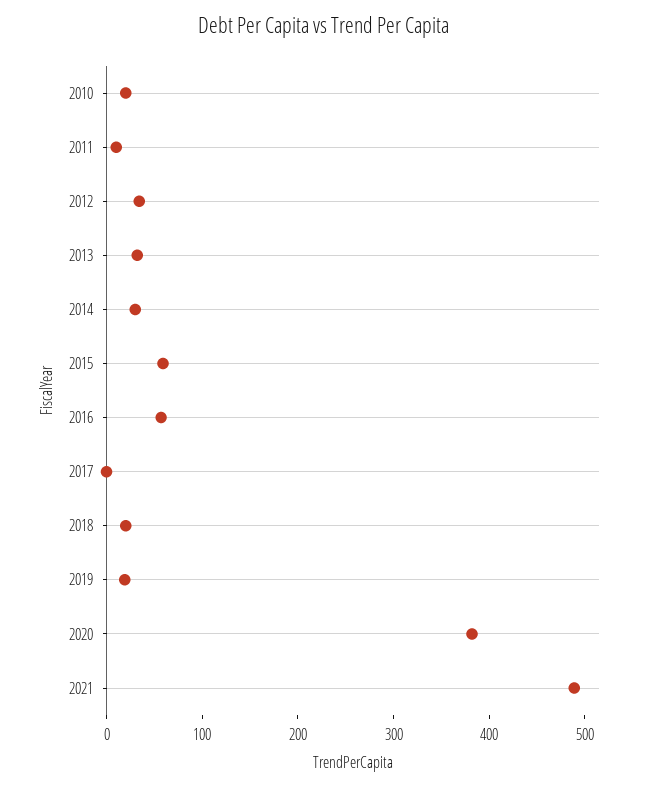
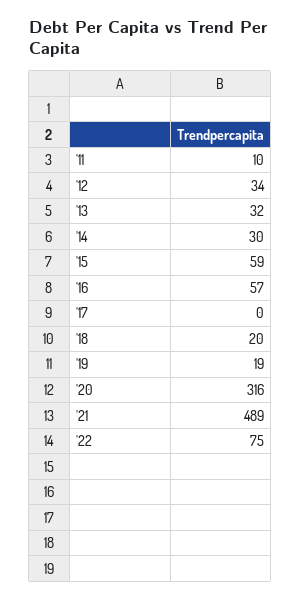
2010: 20 -> none
2020: 380 -> 316
'22: none -> 75

